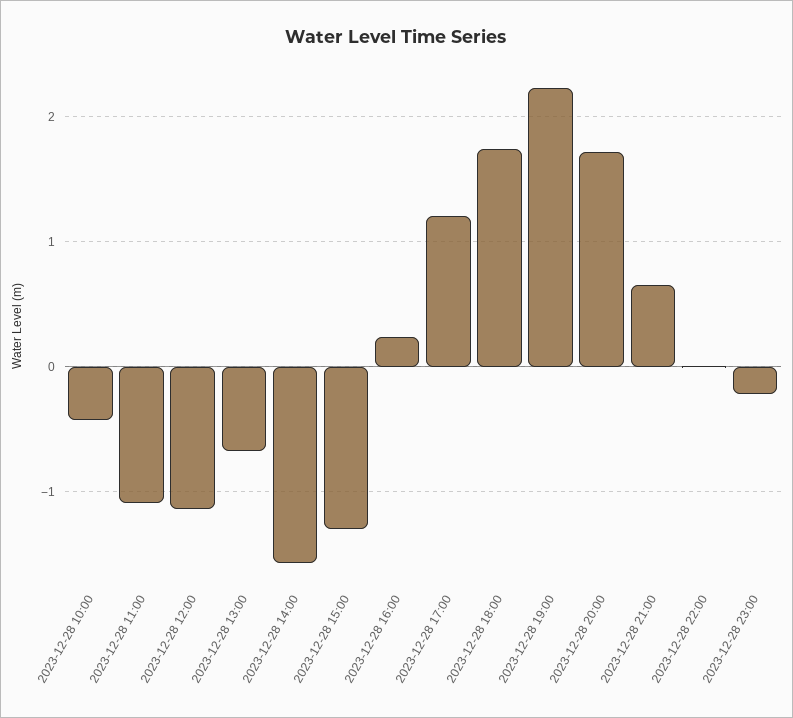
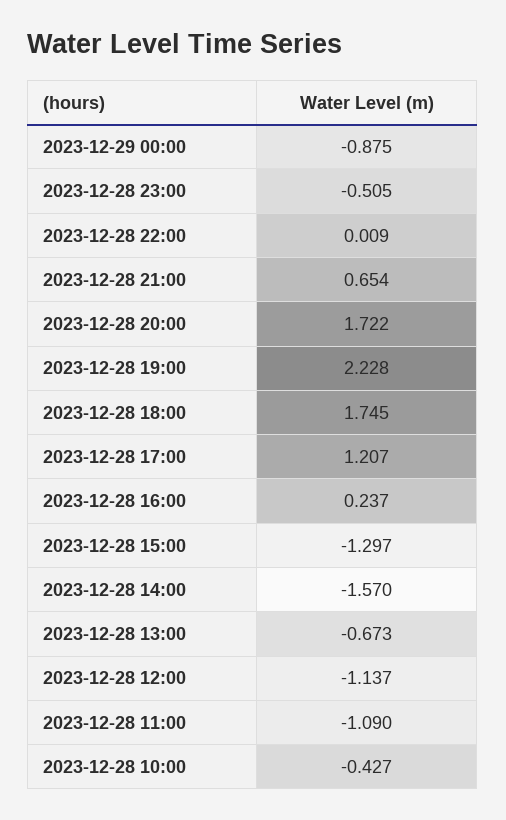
2023-12-28 23:00: -0.2 -> -0.505
2023-12-29 00:00: none -> -0.875

